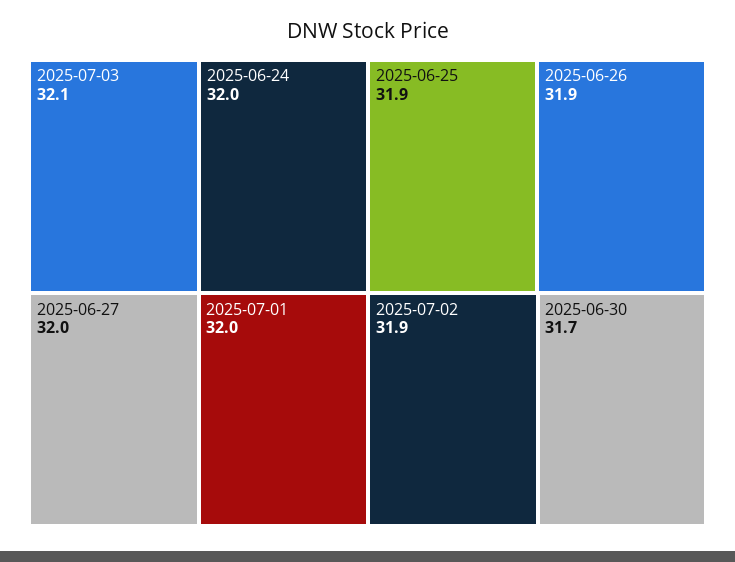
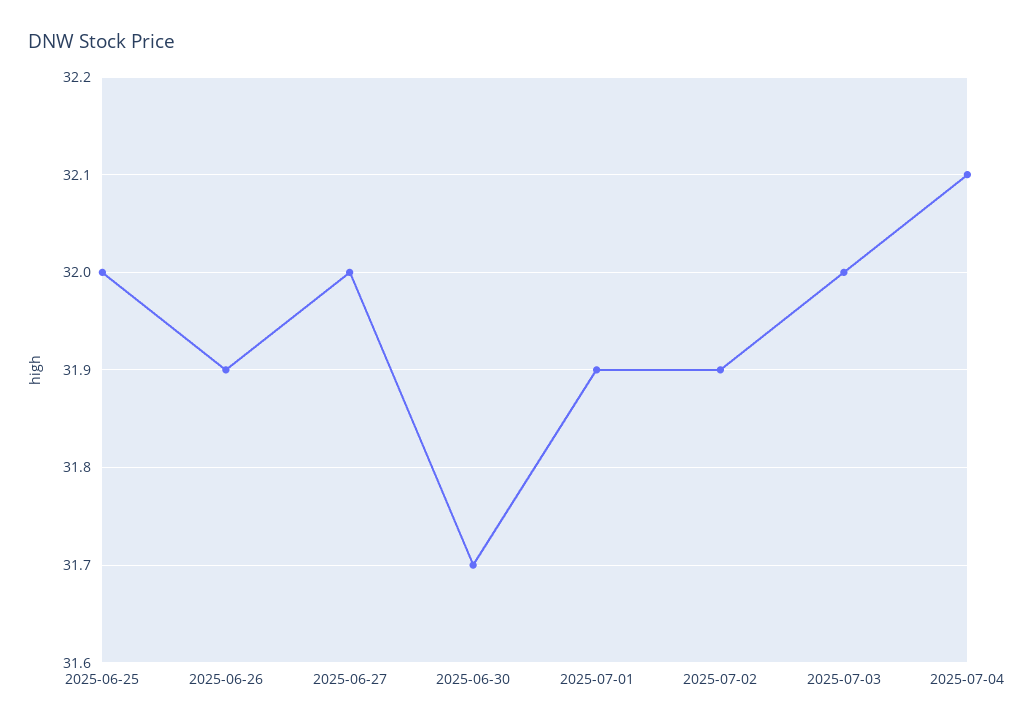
2025-07-03: 32.1 -> 32
2025-06-24: 32 -> none
2025-07-01: 32 -> 31.9
2025-06-25: 31.9 -> 32
2025-07-04: none -> 32.1

